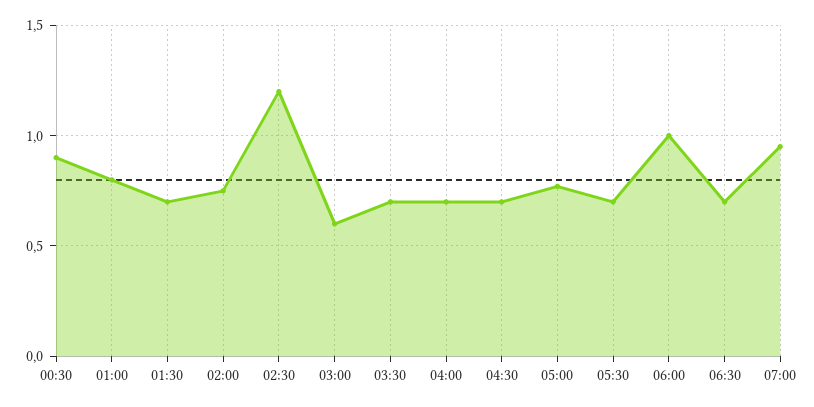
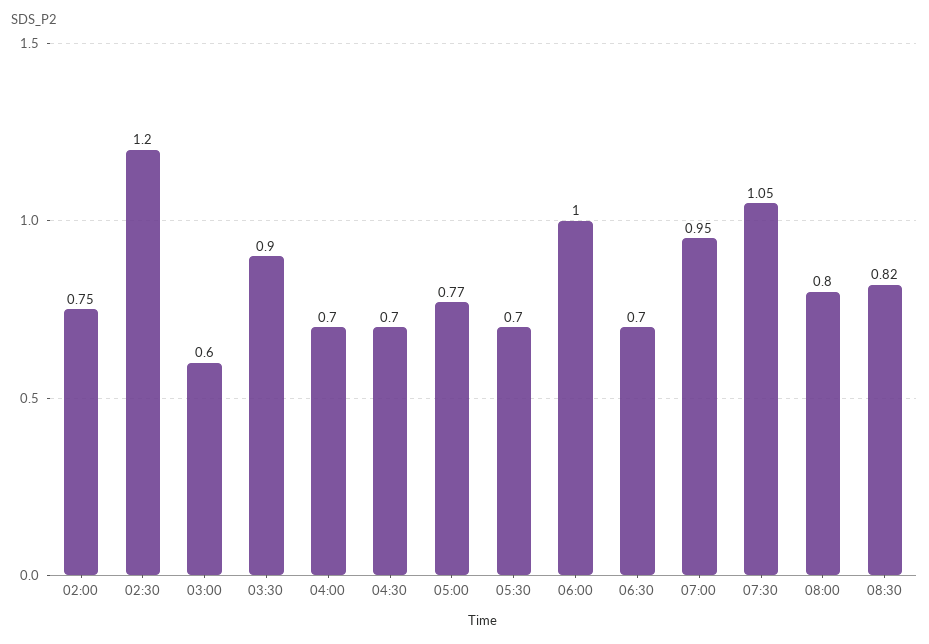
00:30: 0.9 -> none
01:00: 0.8 -> none
01:30: 0.7 -> none
03:30: 0.7 -> 0.9
07:30: none -> 1.05
08:00: none -> 0.8
08:30: none -> 0.82

